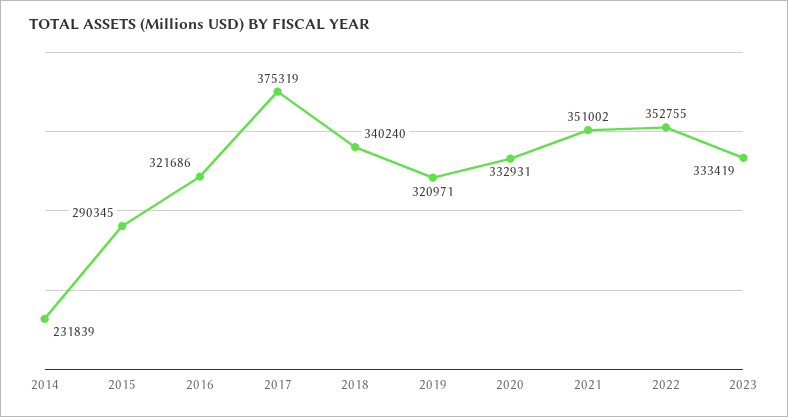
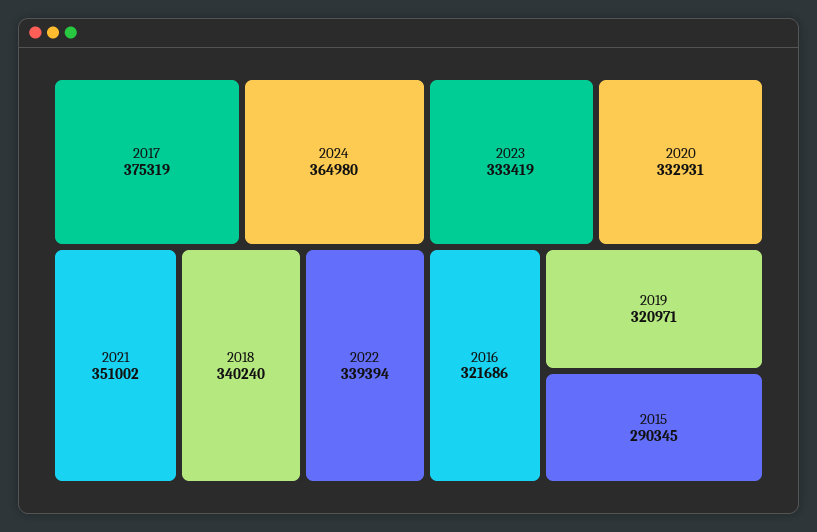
2014: 231839 -> none
2022: 352755 -> 339394
2024: none -> 364980

